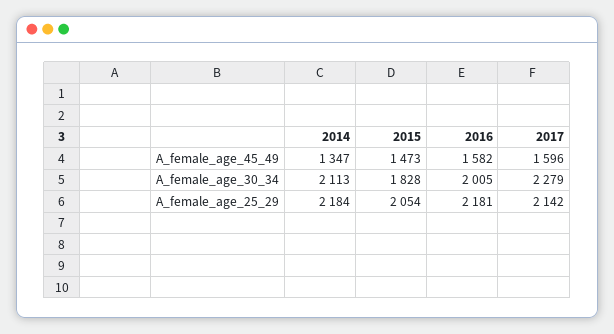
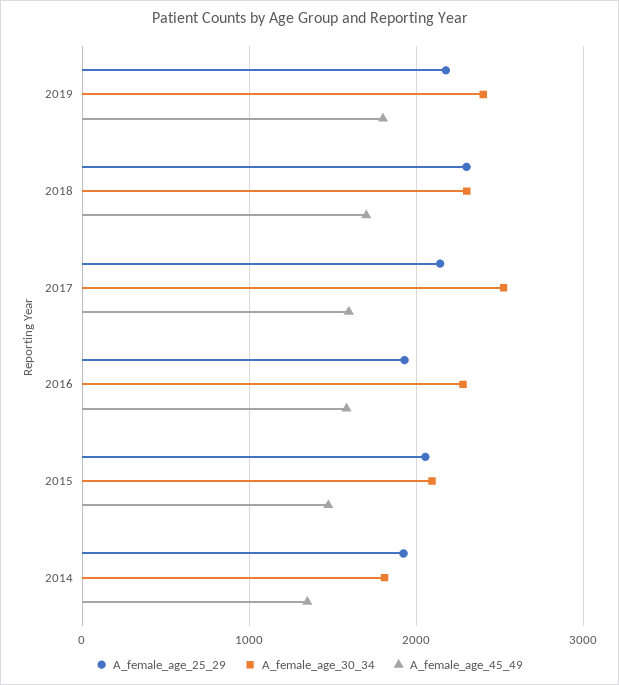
A_female_age_30_34, 2014: 2113 -> 1800
A_female_age_30_34, 2015: 1828 -> 2100
A_female_age_30_34, 2016: 2005 -> 2300
A_female_age_30_34, 2017: 2279 -> 2500
A_female_age_25_29, 2014: 2184 -> 1900
A_female_age_25_29, 2016: 2181 -> 1900
A_female_age_25_29, 2019: none -> 2200
A_female_age_30_34, 2019: none -> 2400
A_female_age_45_49, 2019: none -> 1800
A_female_age_25_29, 2018: none -> 2300
A_female_age_30_34, 2018: none -> 2300
A_female_age_45_49, 2018: none -> 1700

